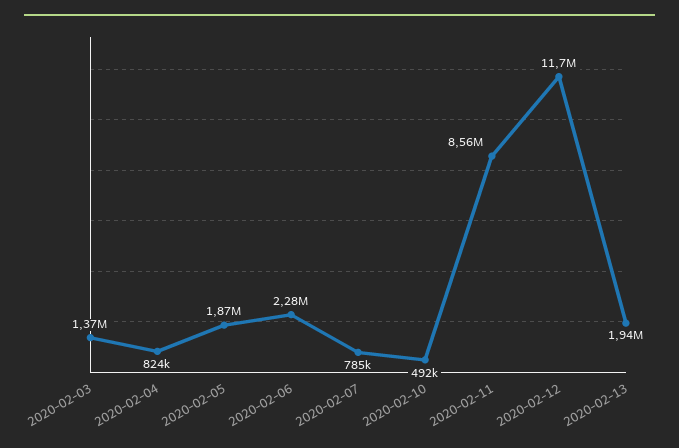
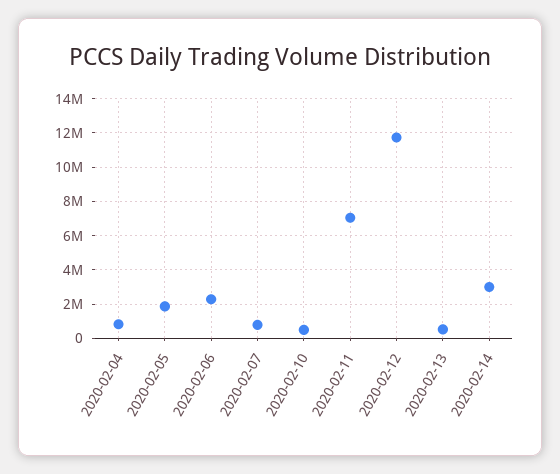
2020-02-03: 1370000 -> none
2020-02-11: 8560000 -> 7000000
2020-02-13: 1940000 -> 500000
2020-02-14: none -> 3000000

